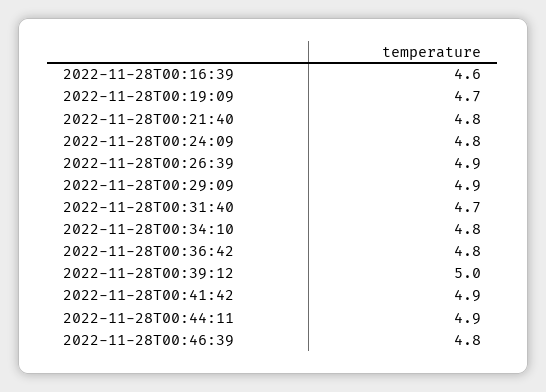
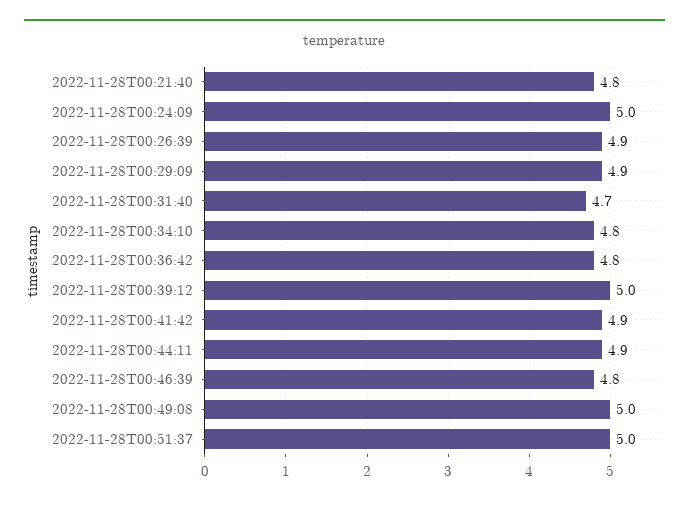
2022-11-28T00:16:39: 4.6 -> none
2022-11-28T00:19:09: 4.7 -> none
2022-11-28T00:24:09: 4.8 -> 5
2022-11-28T00:49:08: none -> 5
2022-11-28T00:51:37: none -> 5

